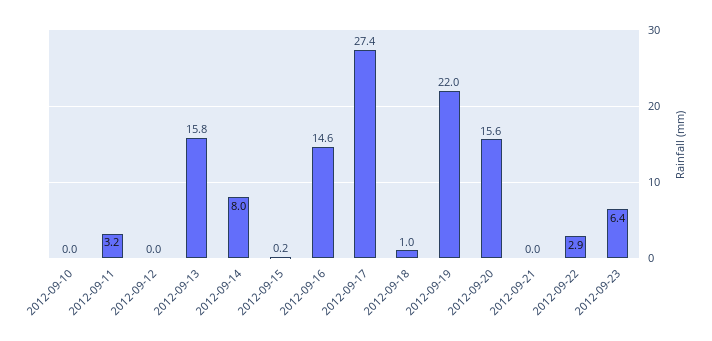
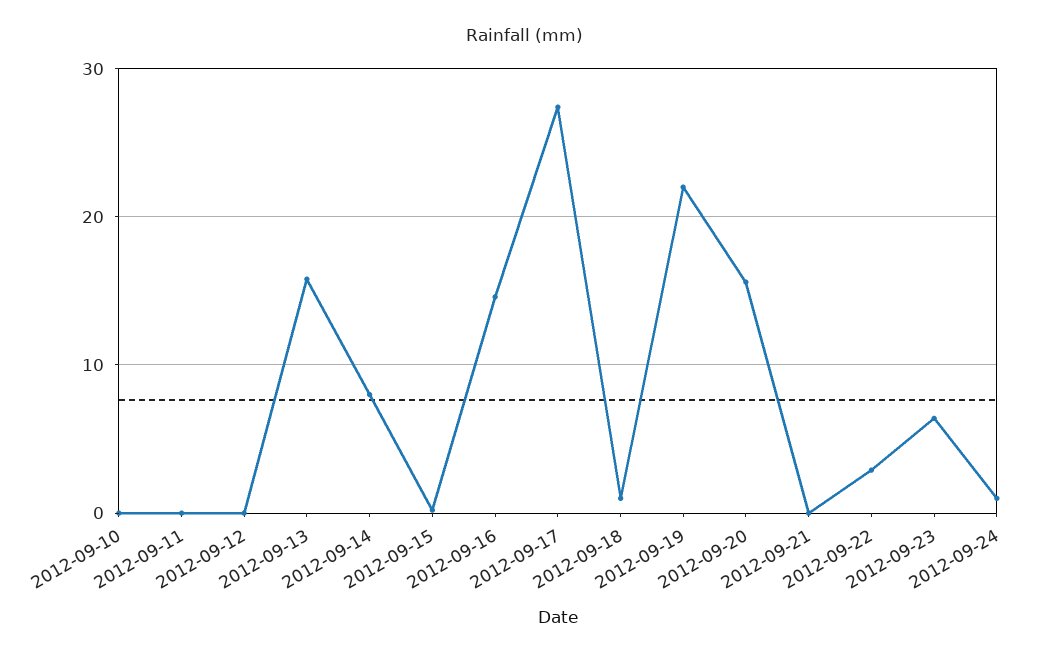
2012-09-11: 3.2 -> 0
2012-09-24: none -> 1

